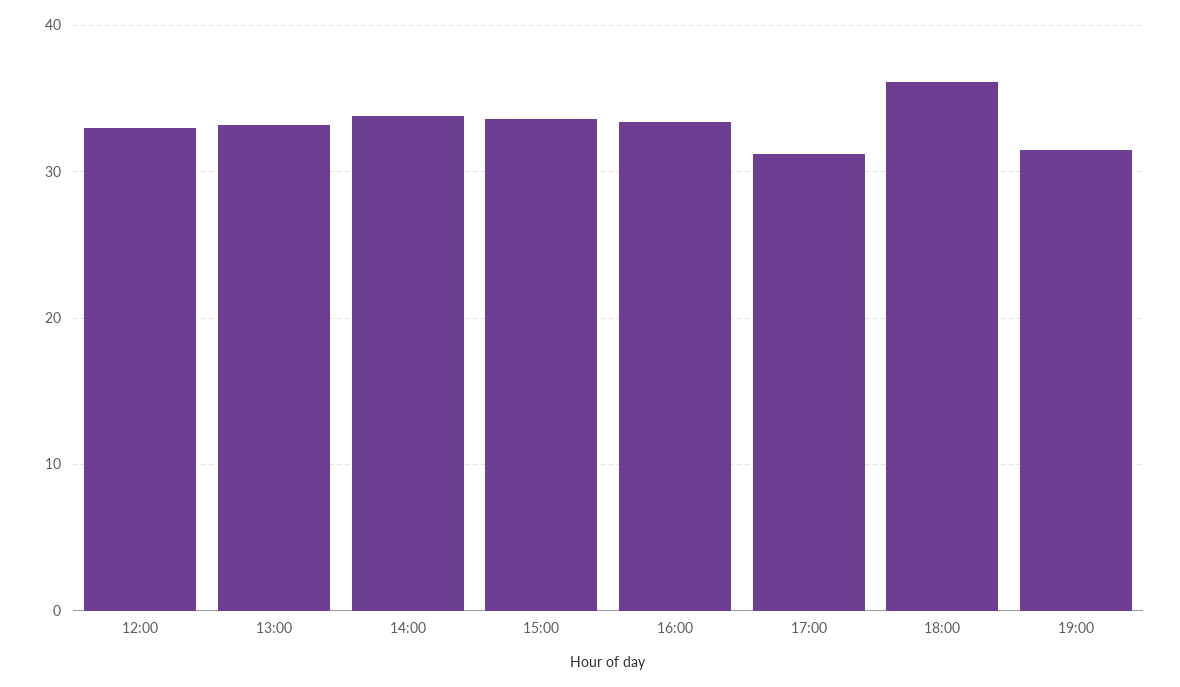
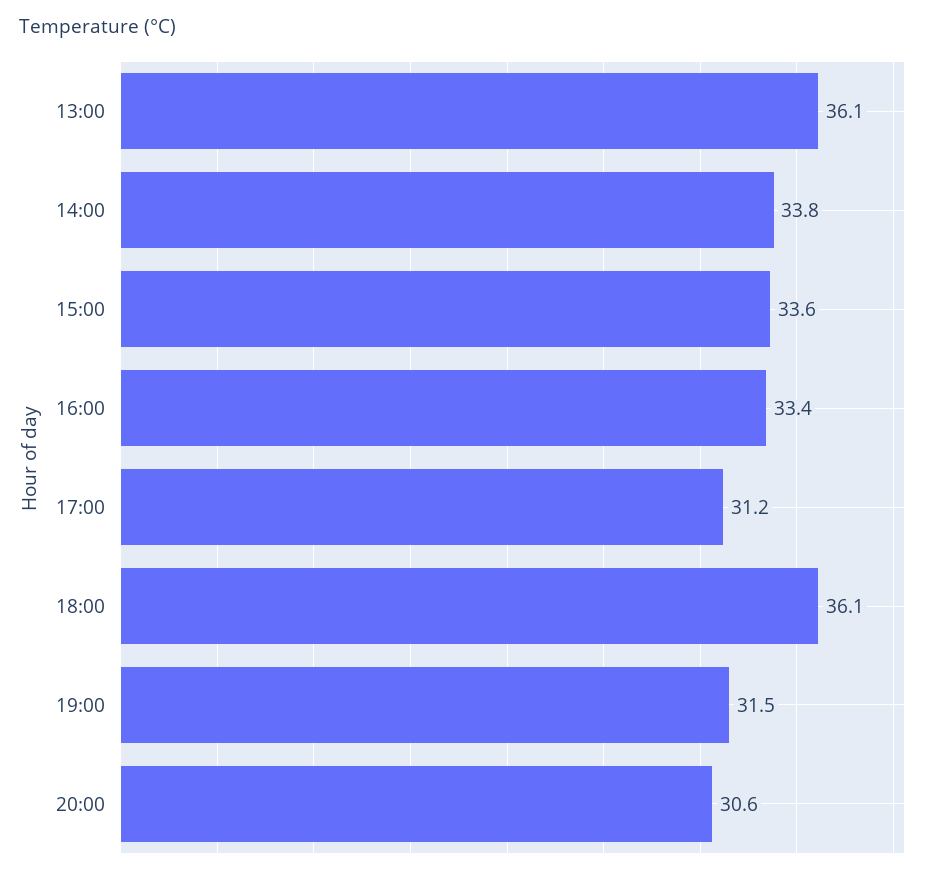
12:00: 33 -> none
13:00: 33 -> 36.1
20:00: none -> 30.6

